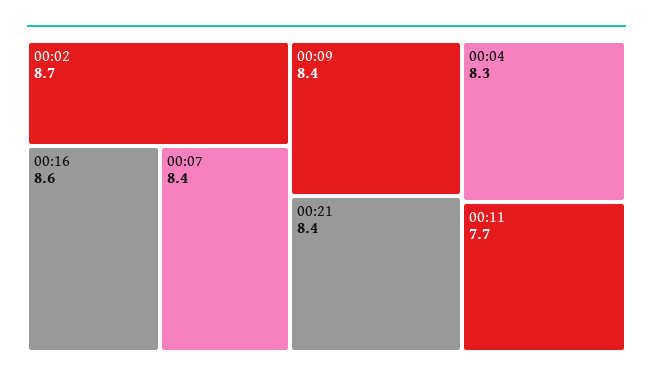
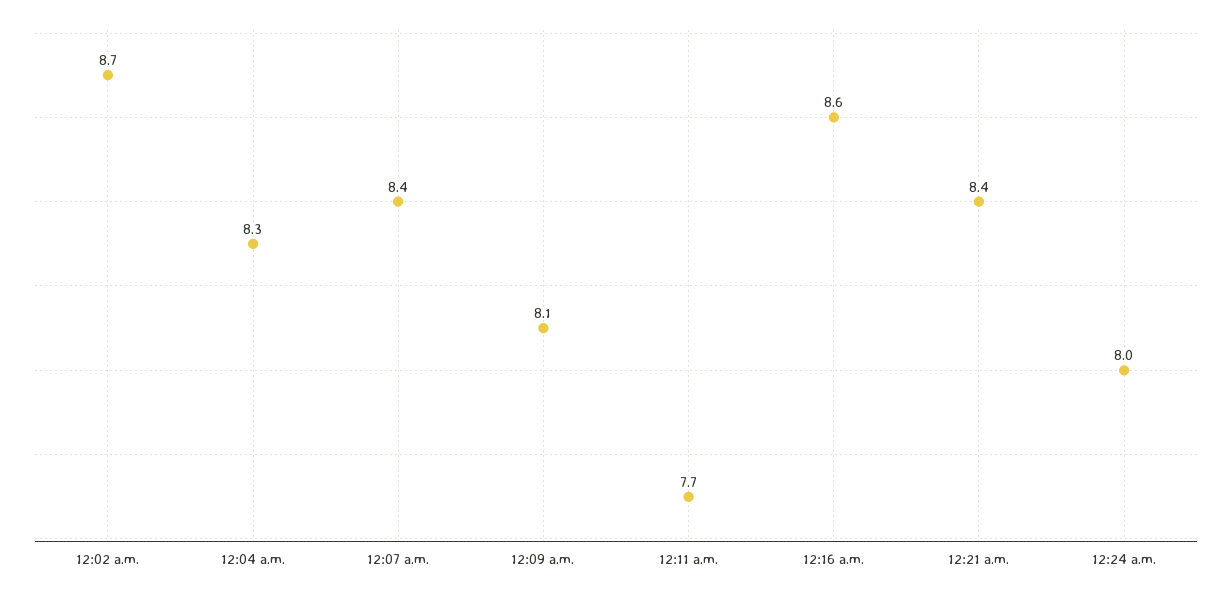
00:09: 8.4 -> 8.1
12:24 a.m.: none -> 8

